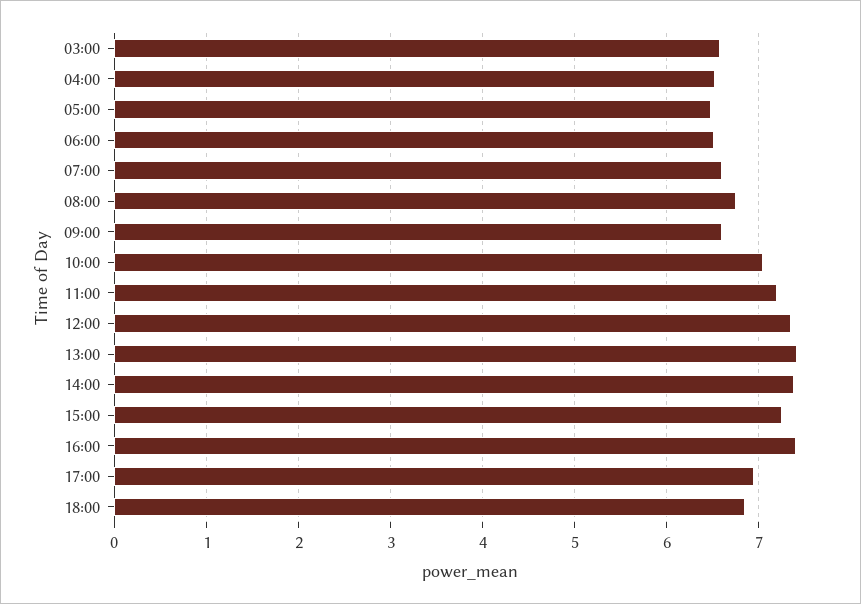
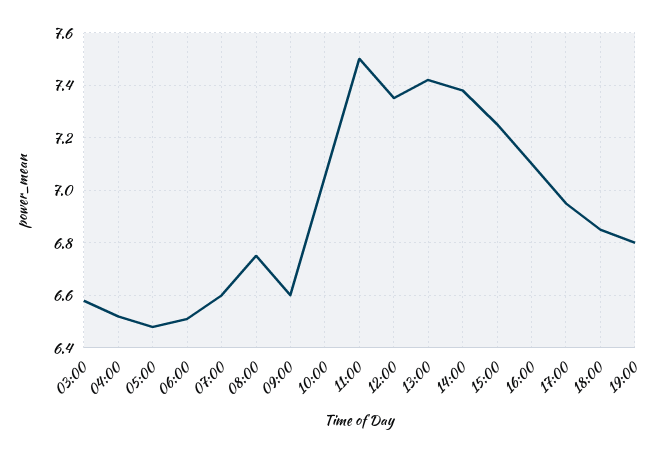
11:00: 7.2 -> 7.5
16:00: 7.4 -> 7.1
19:00: none -> 6.8

